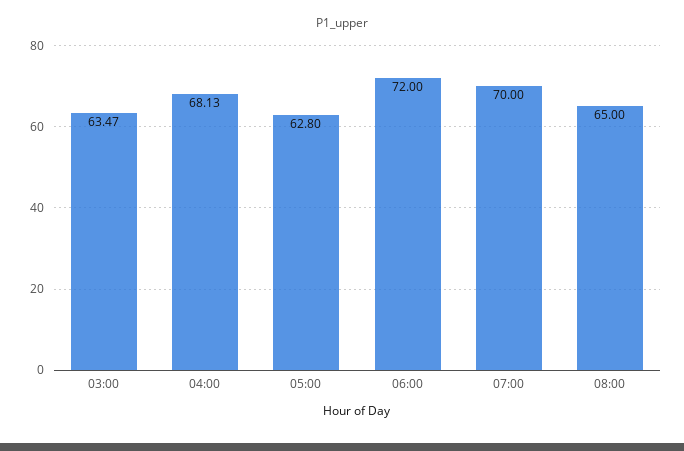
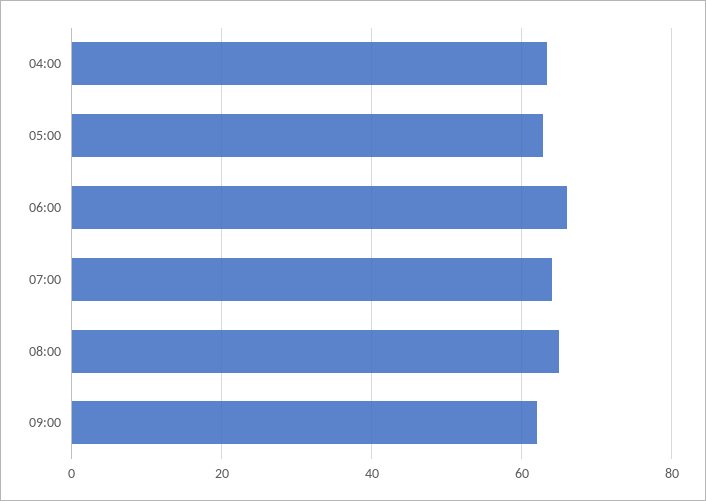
03:00: 63.47 -> none
04:00: 68.13 -> 64
06:00: 72 -> 66
07:00: 70 -> 64
09:00: none -> 62

